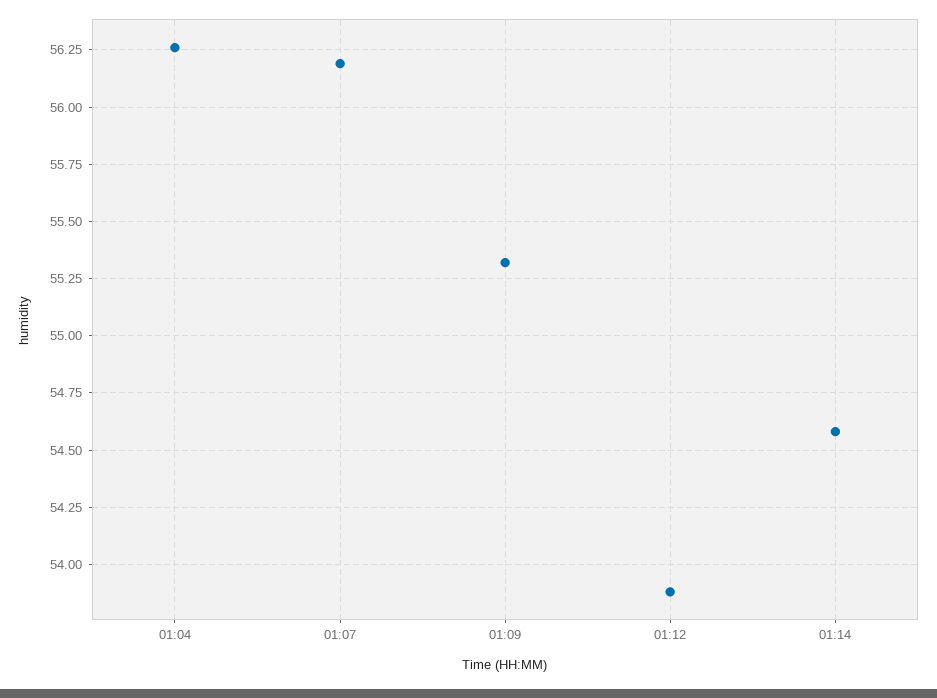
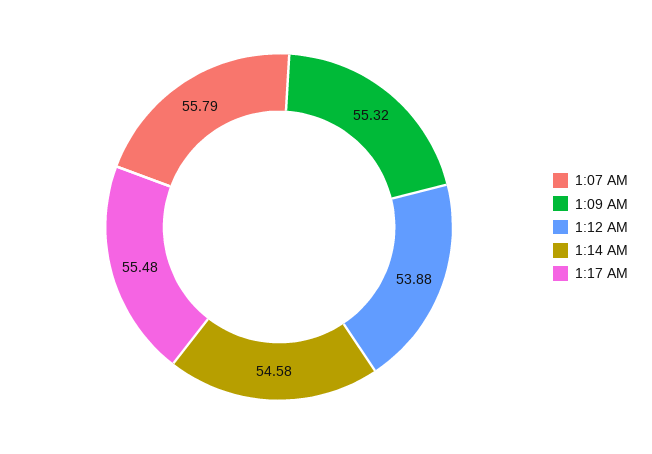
01:04: 56.25 -> none
01:07: 56.2 -> 55.79
1:17 AM: none -> 55.48

